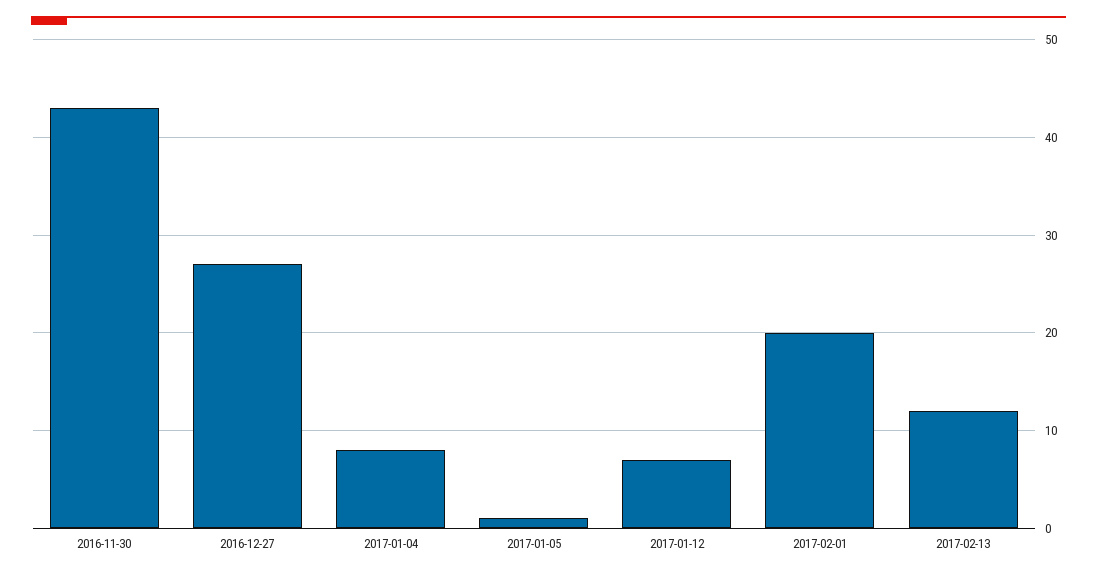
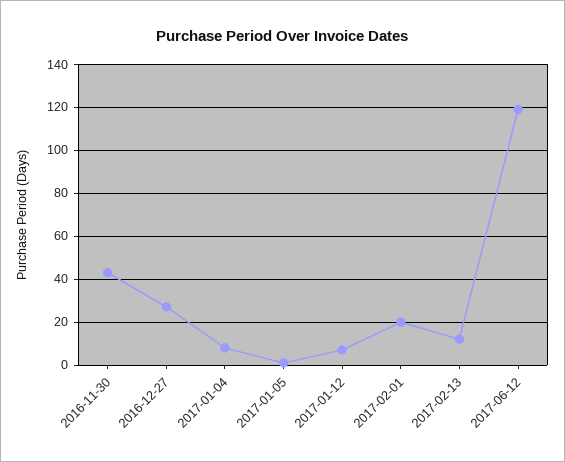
2017-06-12: none -> 120

